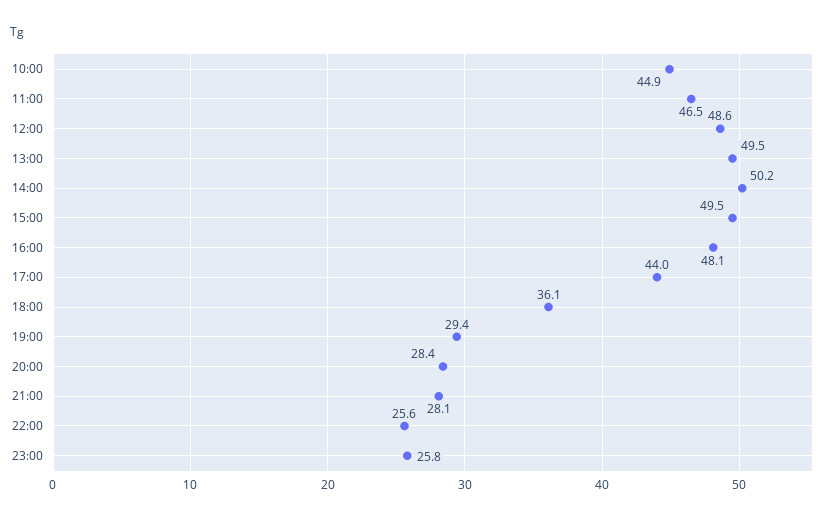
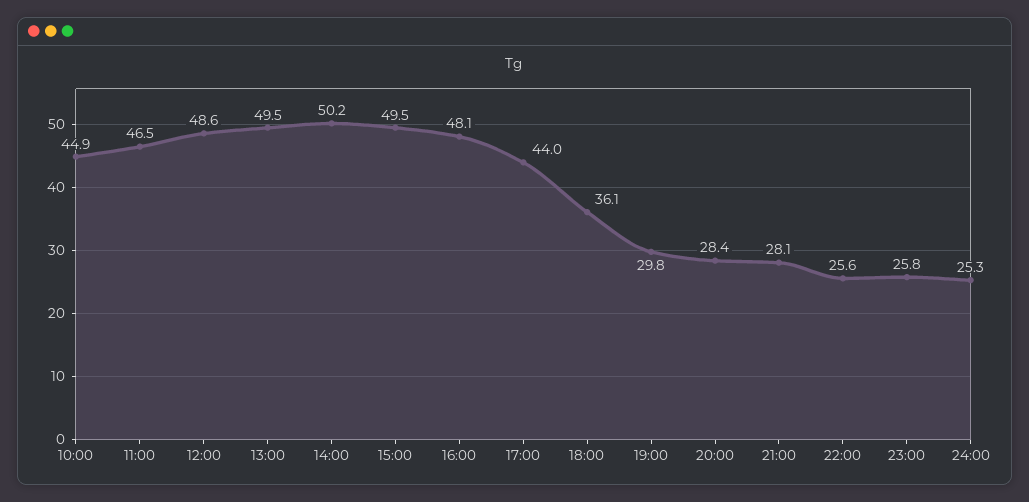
19:00: 29.4 -> 29.8
24:00: none -> 25.3

